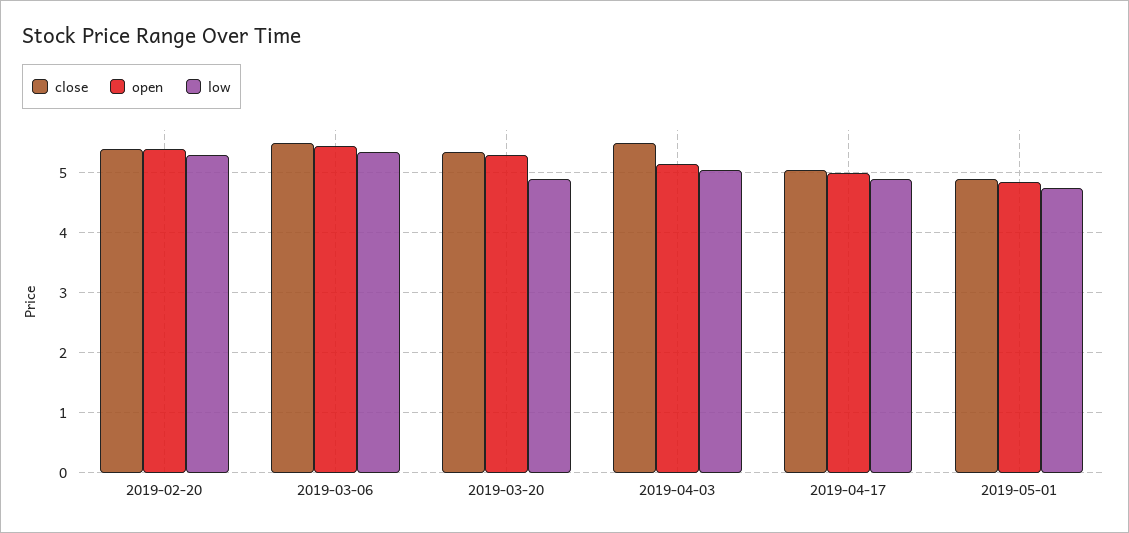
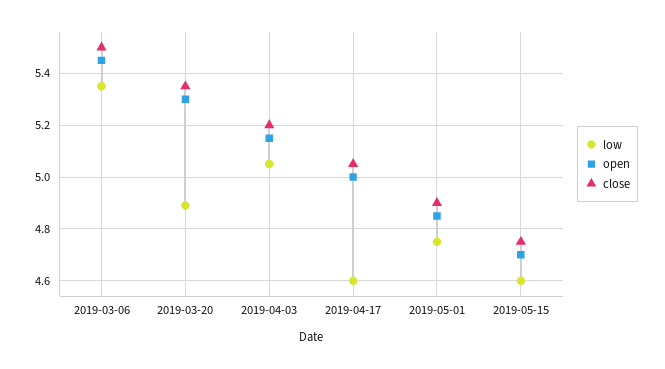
close, 2019-02-20: 5.4 -> none
open, 2019-02-20: 5.4 -> none
low, 2019-02-20: 5.3 -> none
close, 2019-04-03: 5.5 -> 5.2
low, 2019-04-17: 4.9 -> 4.6
low, 2019-05-15: none -> 4.6
open, 2019-05-15: none -> 4.7
close, 2019-05-15: none -> 4.75

